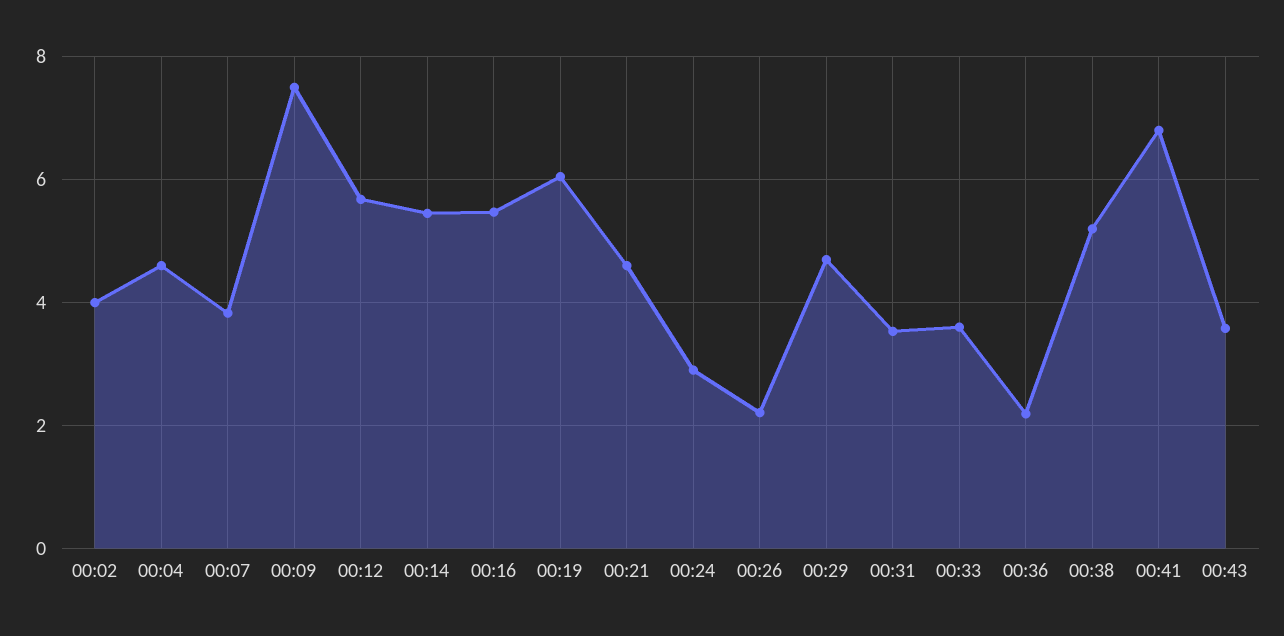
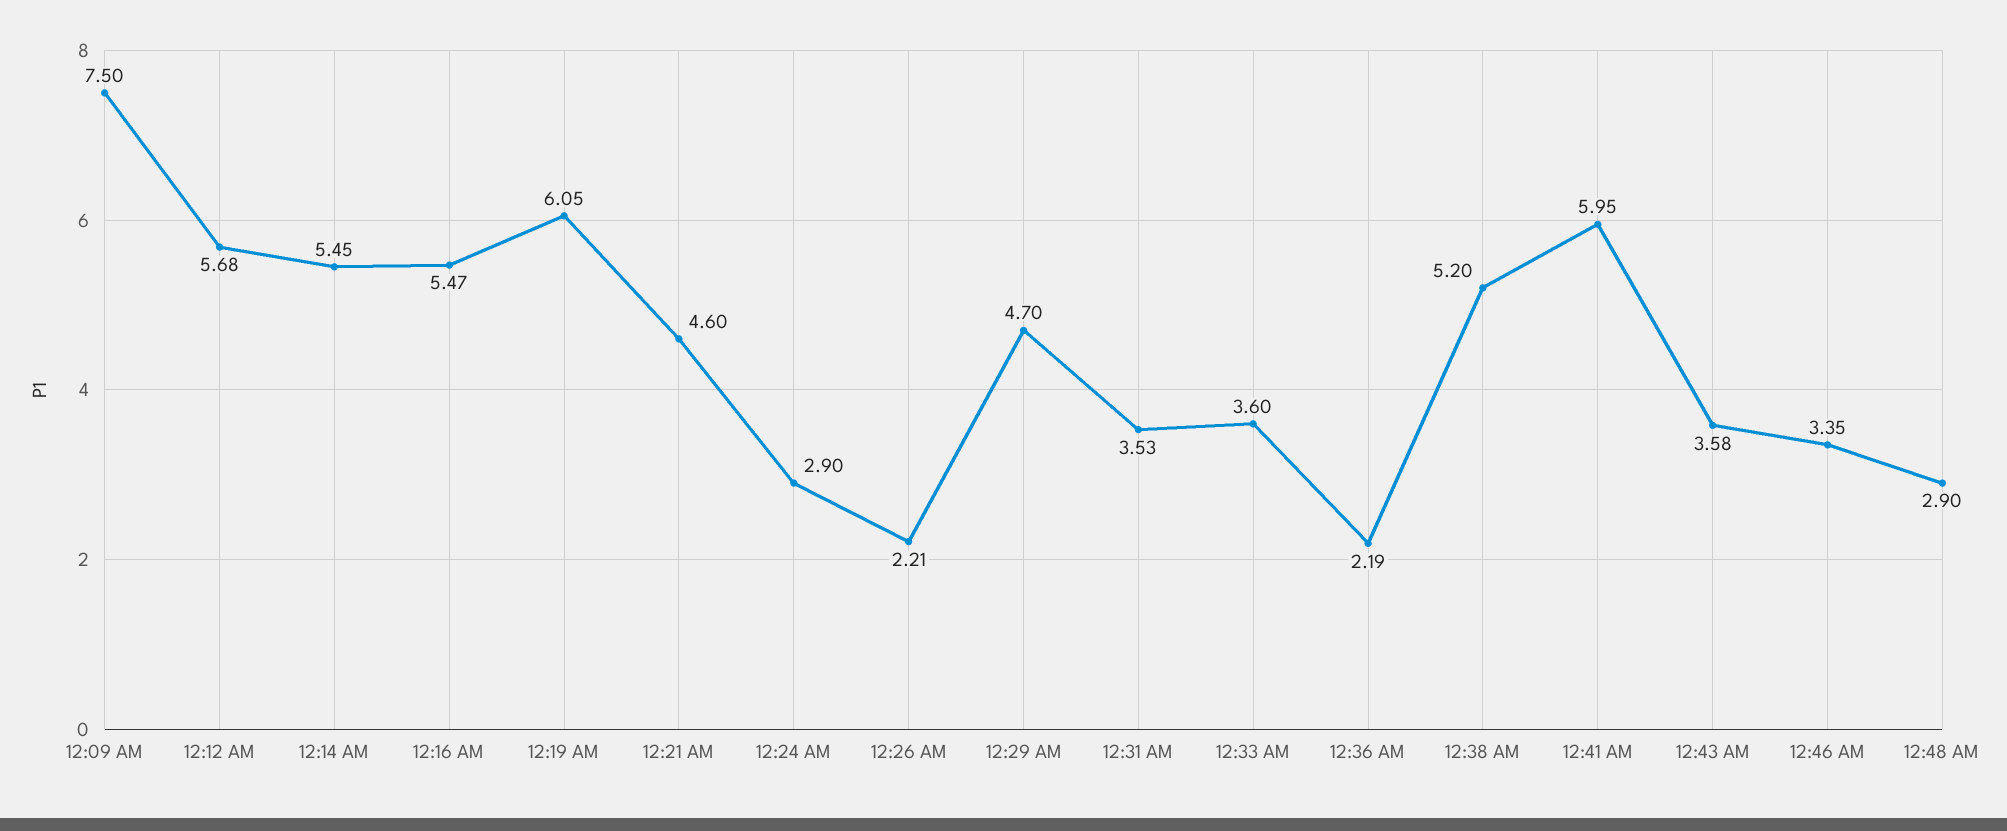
00:02: 4 -> none
00:04: 4.6 -> none
00:07: 3.8 -> none
00:41: 6.8 -> 5.95
12:46 AM: none -> 3.35
12:48 AM: none -> 2.9

